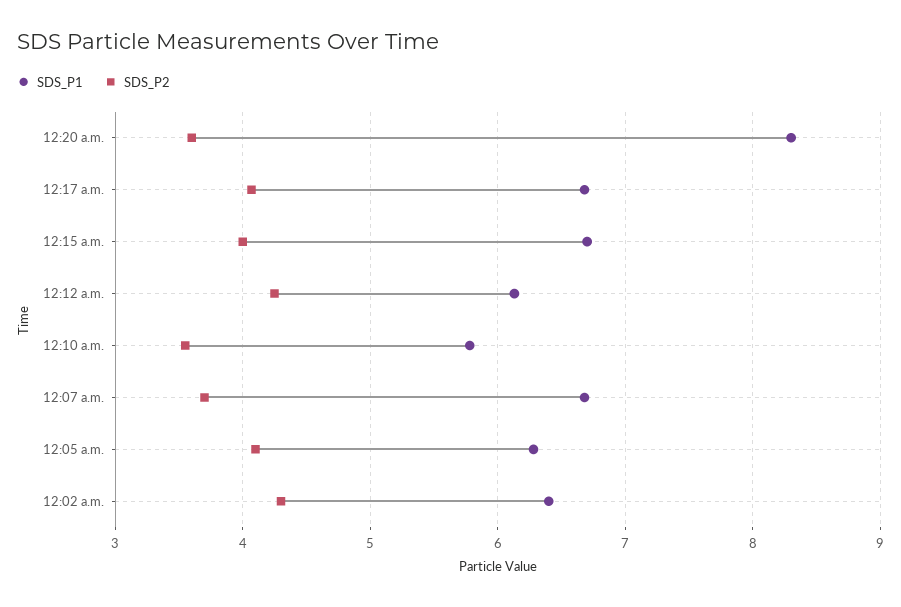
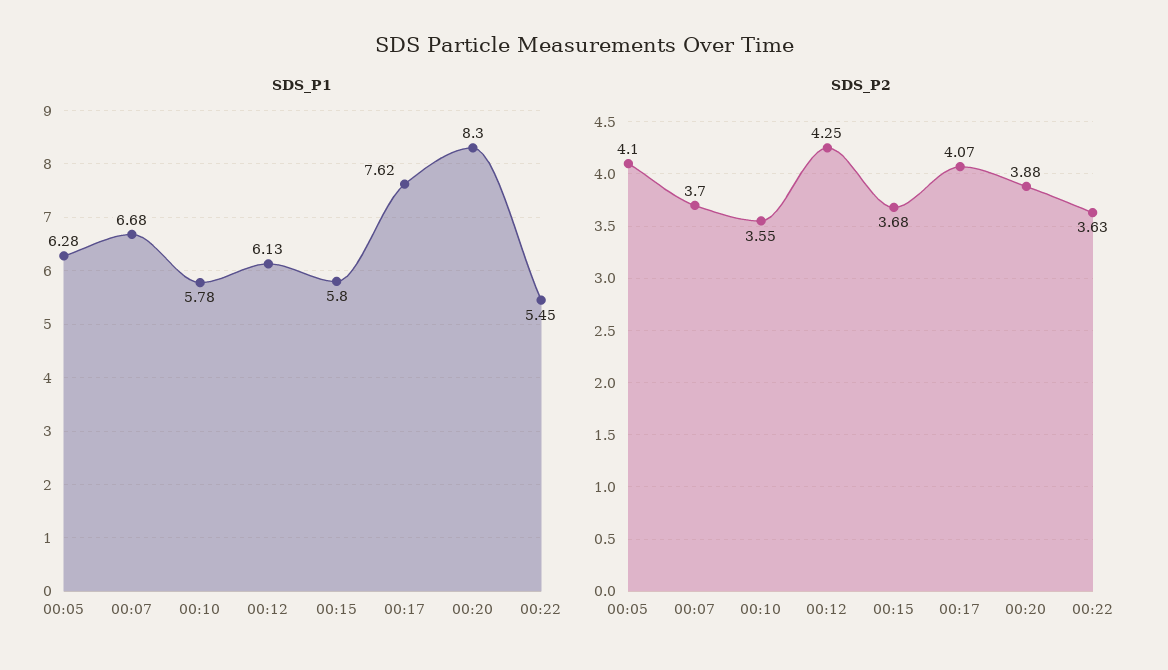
SDS_P2, 12:20 a.m.: 3.6 -> 3.88
SDS_P1, 12:17 a.m.: 6.7 -> 7.62
SDS_P1, 12:15 a.m.: 6.7 -> 5.8
SDS_P2, 12:15 a.m.: 4 -> 3.68
SDS_P1, 12:02 a.m.: 6.4 -> none
SDS_P2, 12:02 a.m.: 4.3 -> none
SDS_P1, 00:22: none -> 5.45
SDS_P2, 00:22: none -> 3.63

